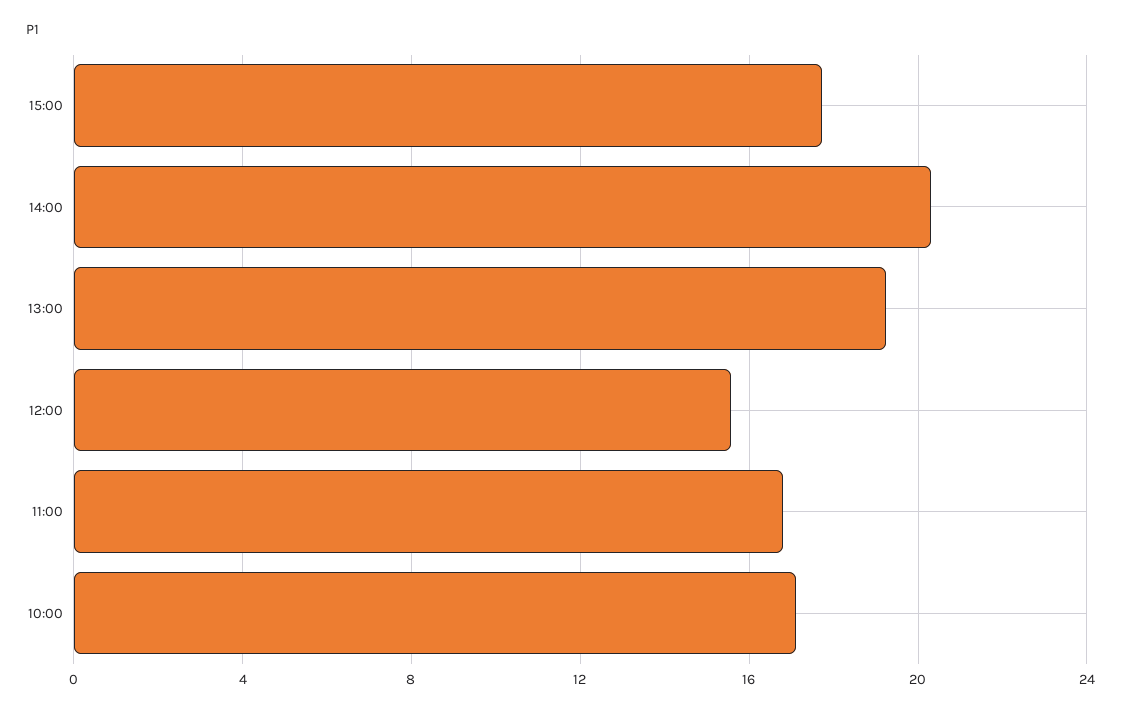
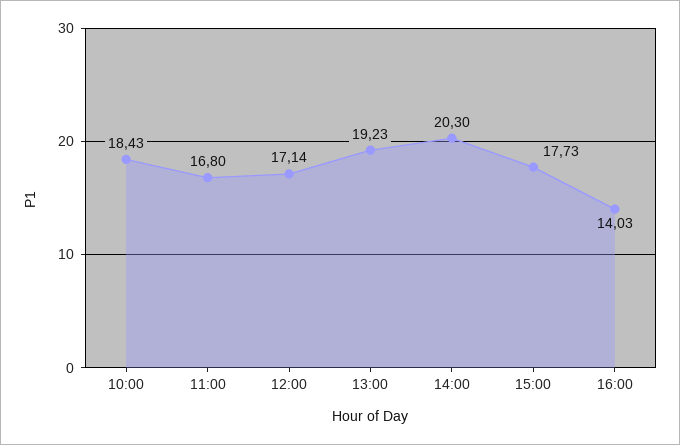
12:00: 15.5 -> 17.14
10:00: 17 -> 18.43
16:00: none -> 14.03

